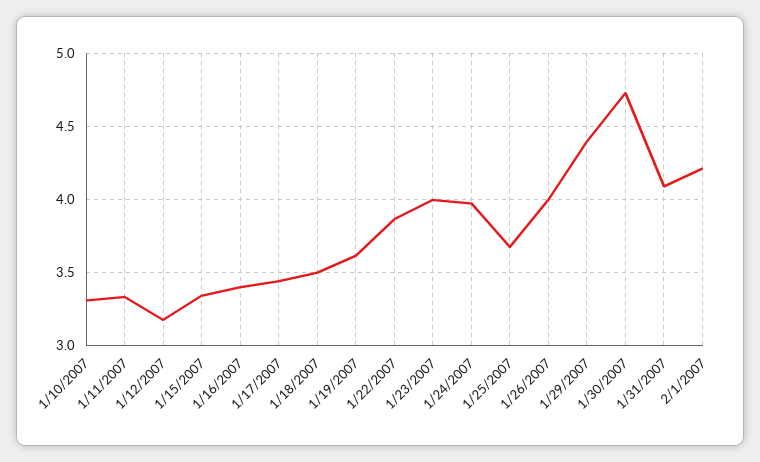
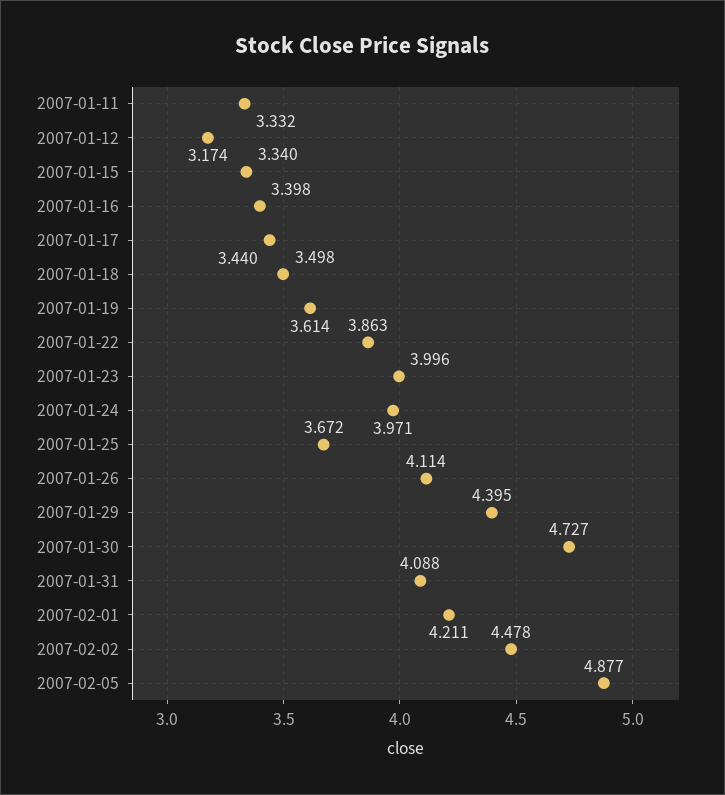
1/10/2007: 3.3 -> none
1/26/2007: 4 -> 4.114
2007-02-02: none -> 4.478
2007-02-05: none -> 4.877

